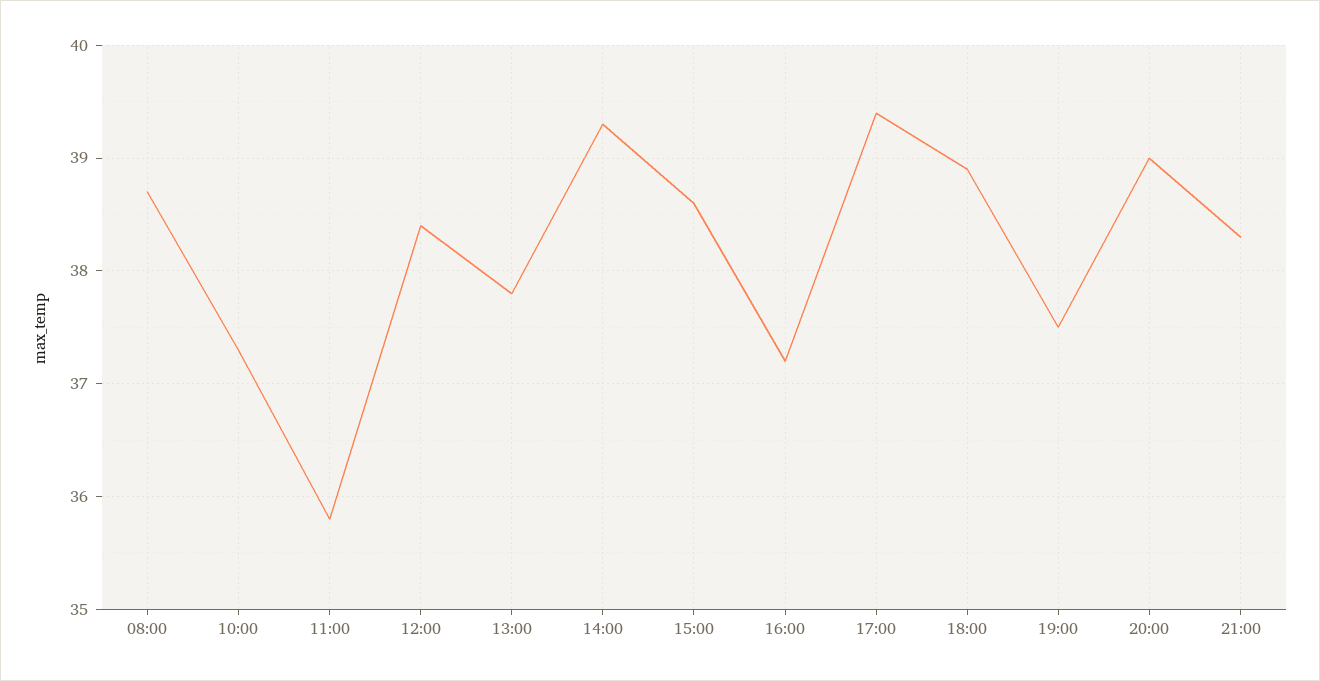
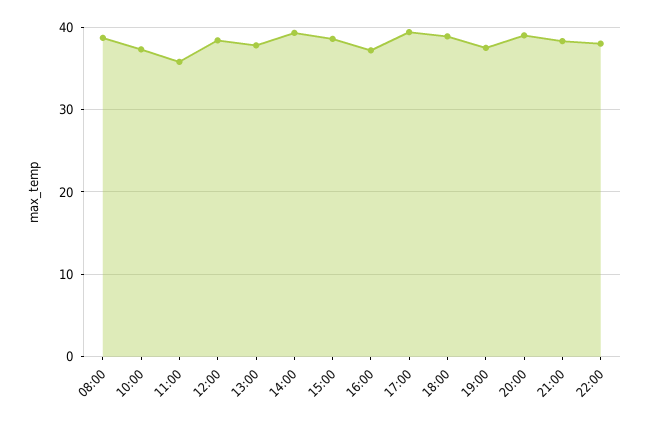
22:00: none -> 38

